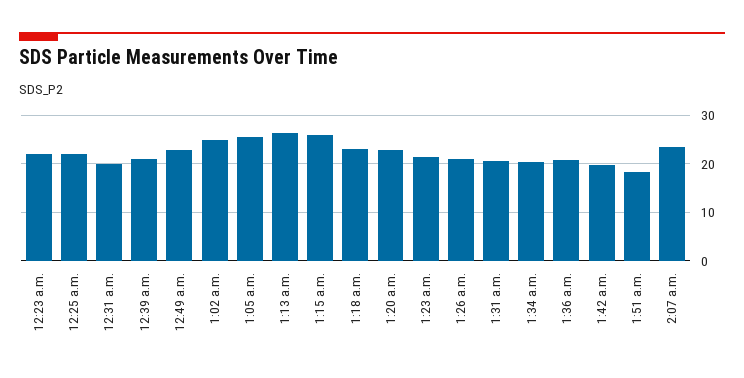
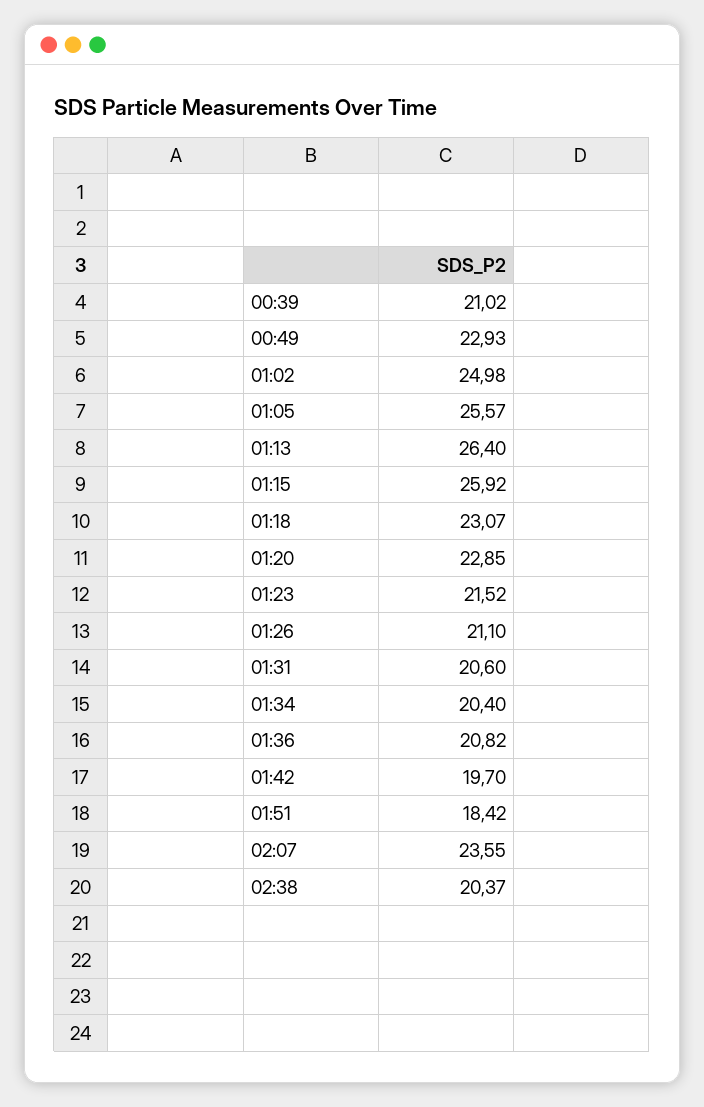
12:23 a.m.: 22 -> none
12:25 a.m.: 22 -> none
12:31 a.m.: 20 -> none
02:38: none -> 20.37

